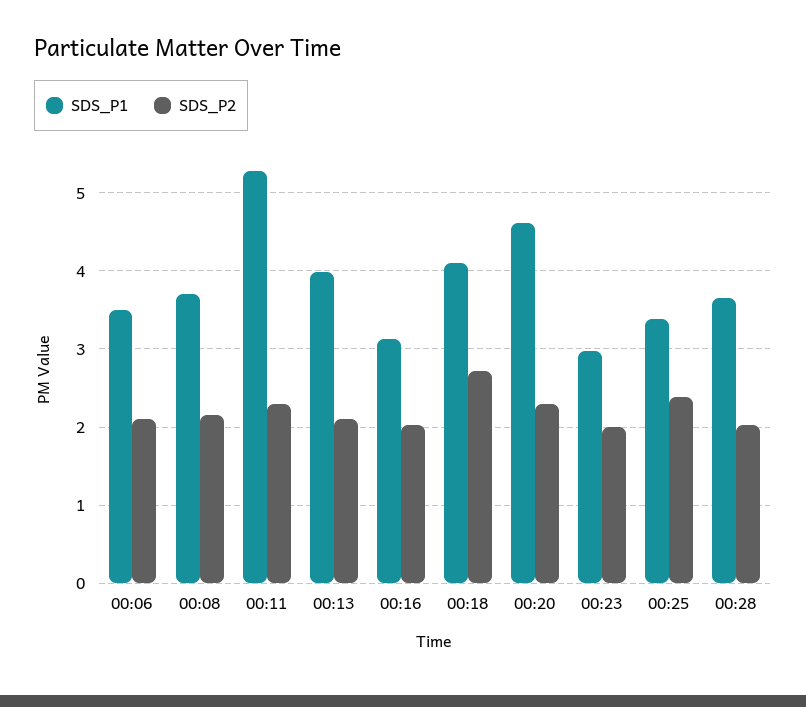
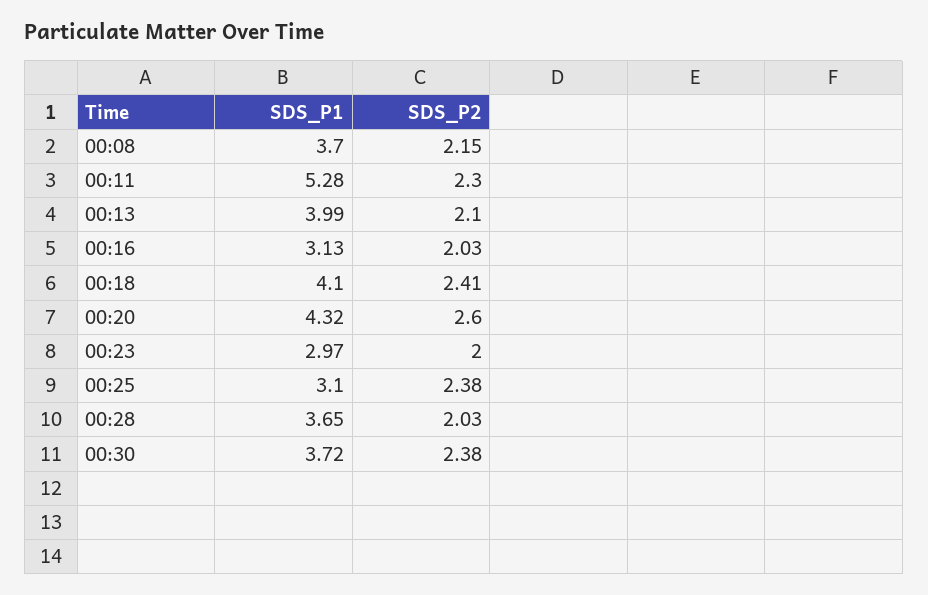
SDS_P1, 00:06: 3.5 -> none
SDS_P2, 00:06: 2.1 -> none
SDS_P2, 00:18: 2.7 -> 2.41
SDS_P1, 00:20: 4.6 -> 4.32
SDS_P2, 00:20: 2.3 -> 2.6
SDS_P1, 00:25: 3.4 -> 3.1
SDS_P1, 00:30: none -> 3.72
SDS_P2, 00:30: none -> 2.38

